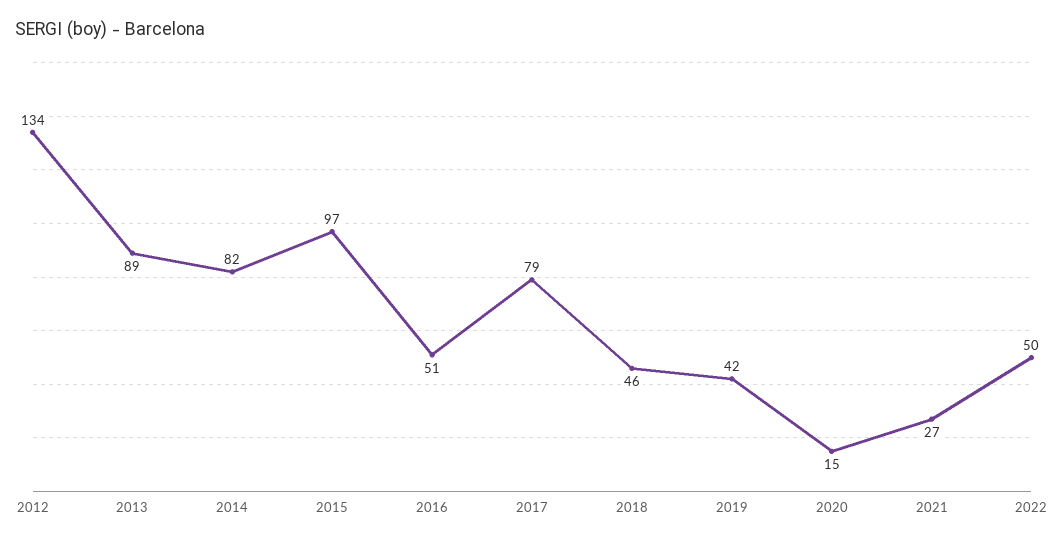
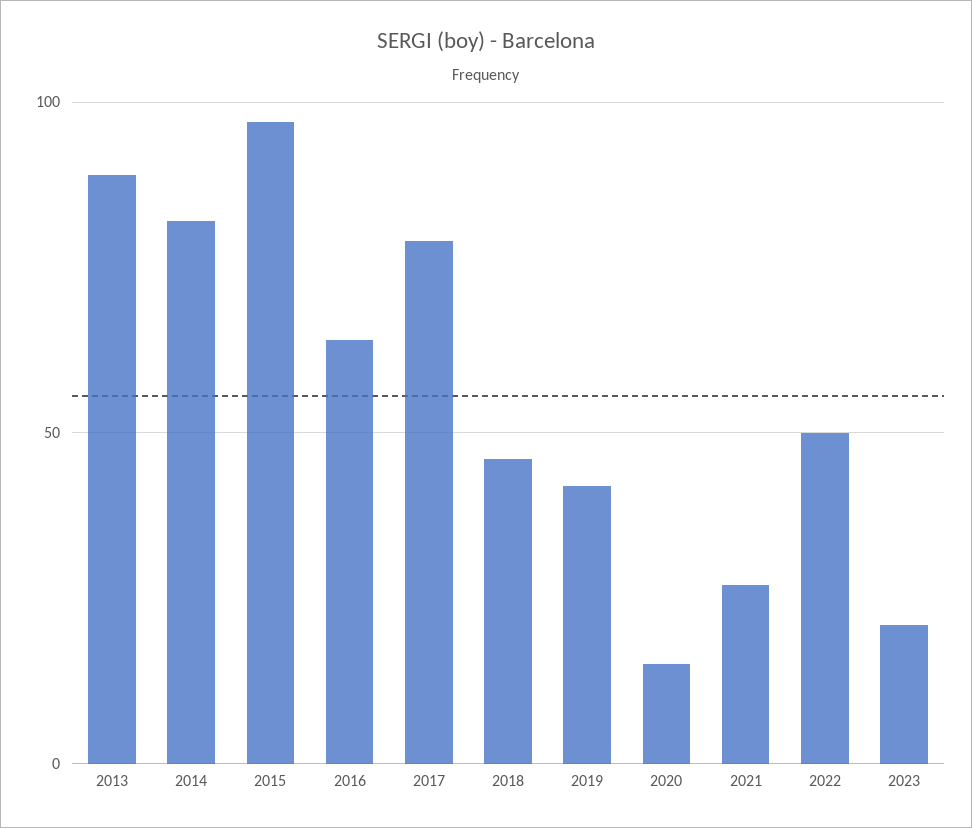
2012: 134 -> none
2016: 51 -> 65
2023: none -> 20

